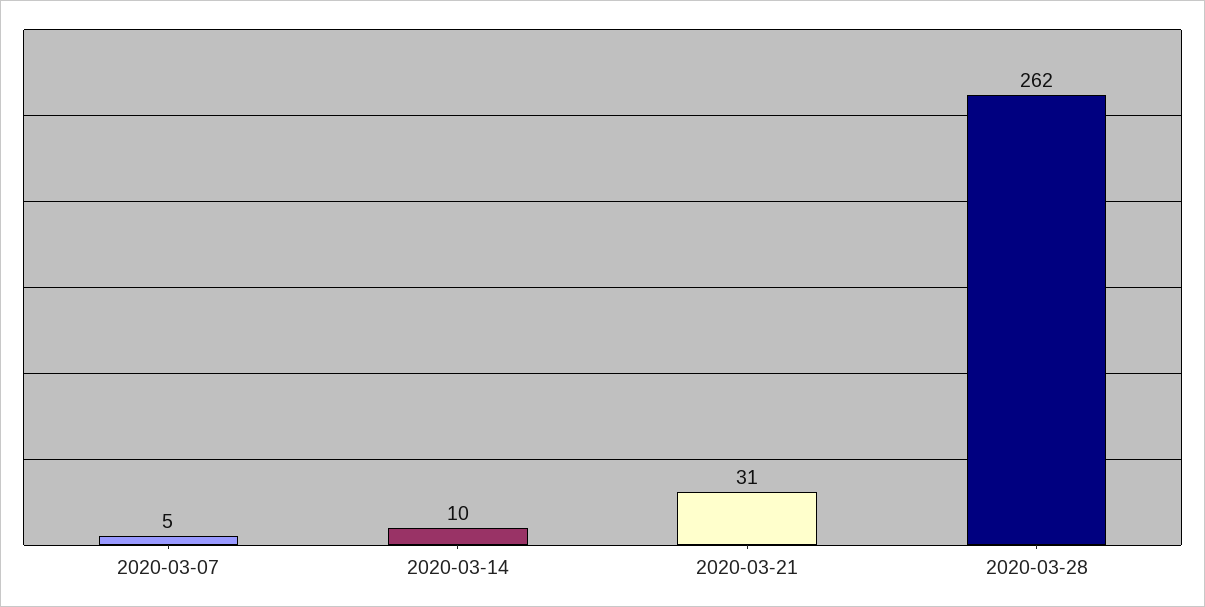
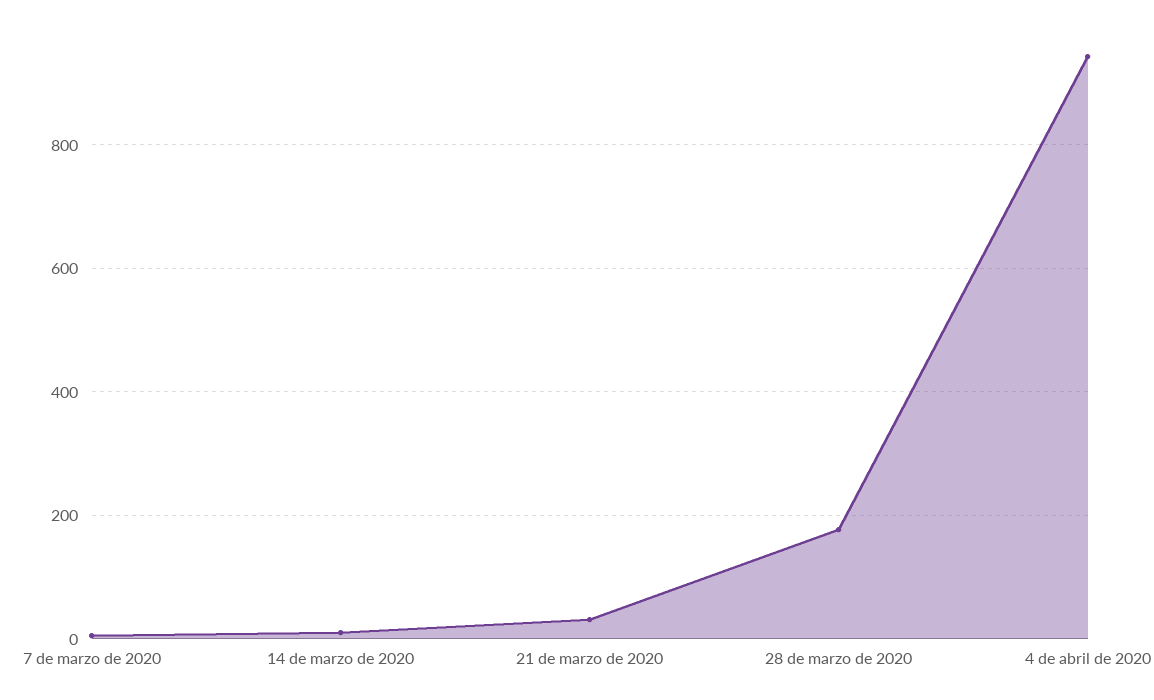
2020-03-28: 262 -> 180
4 de abril de 2020: none -> 940

